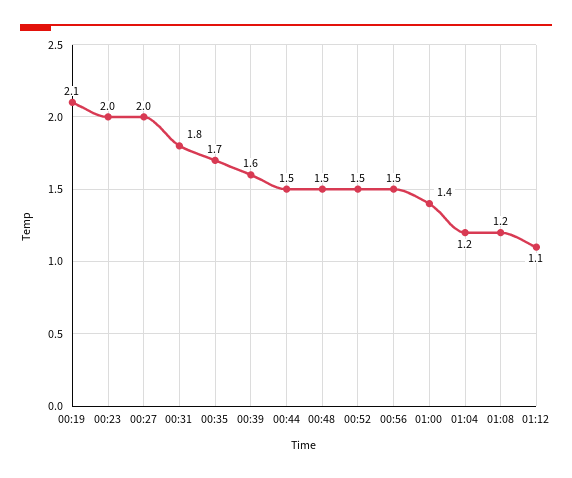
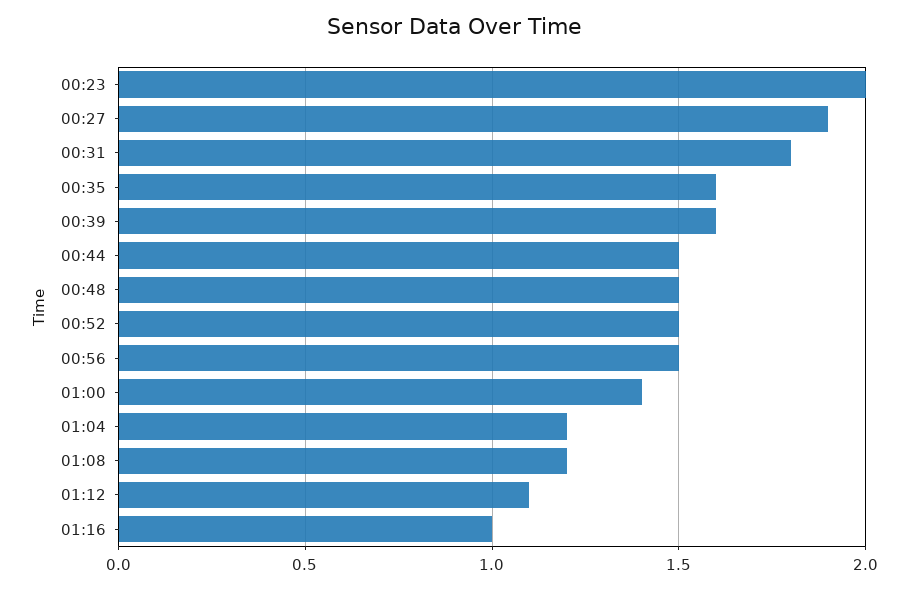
00:19: 2.1 -> none
00:27: 2 -> 1.9
00:35: 1.7 -> 1.6
01:16: none -> 1

